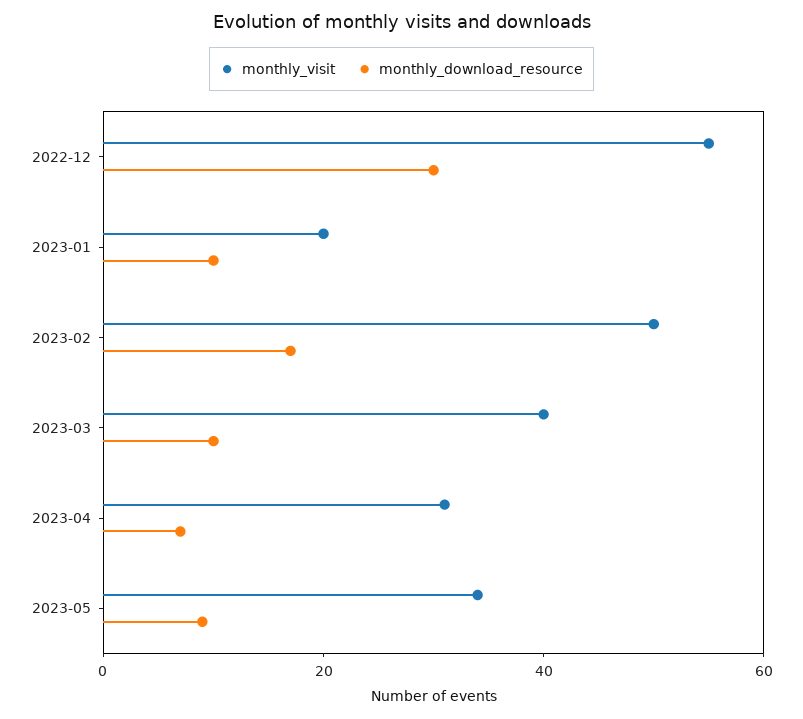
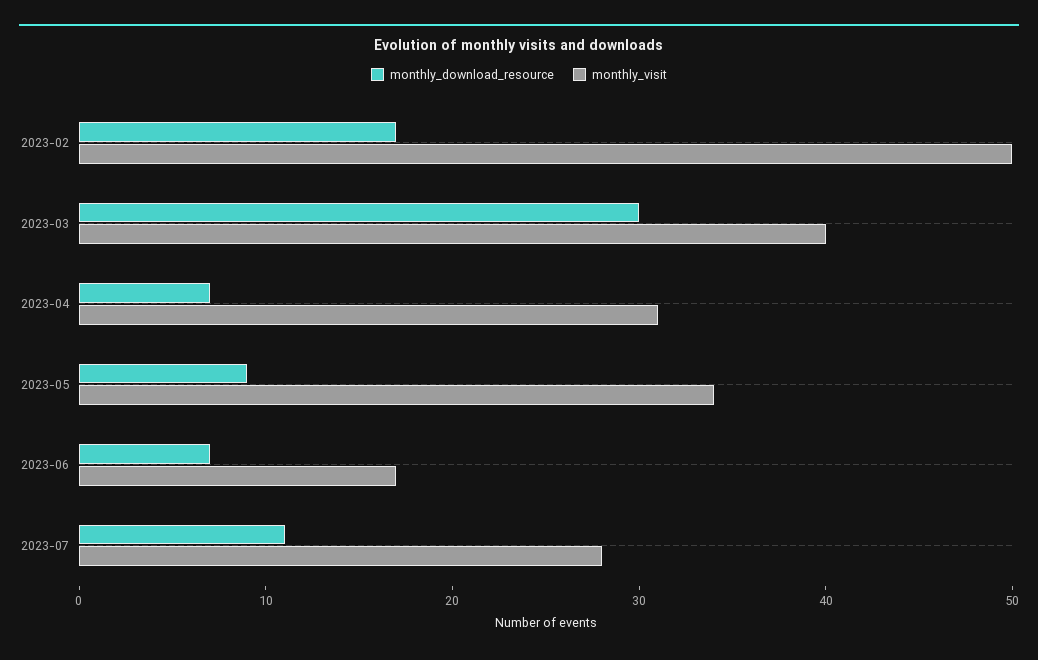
monthly_visit, 2022-12: 55 -> none
monthly_download_resource, 2022-12: 30 -> none
monthly_visit, 2023-01: 20 -> none
monthly_download_resource, 2023-01: 10 -> none
monthly_download_resource, 2023-03: 10 -> 30
monthly_download_resource, 2023-06: none -> 7
monthly_visit, 2023-06: none -> 17
monthly_download_resource, 2023-07: none -> 11
monthly_visit, 2023-07: none -> 28

